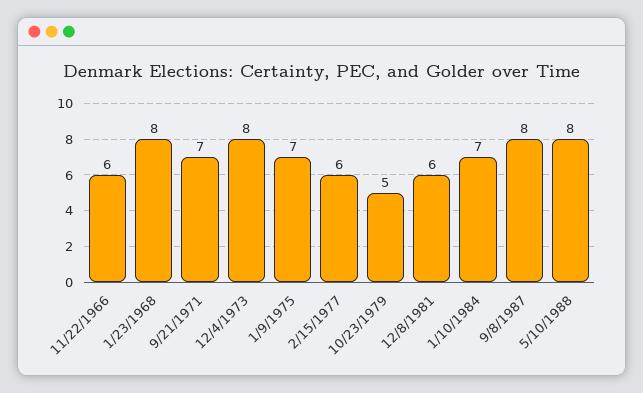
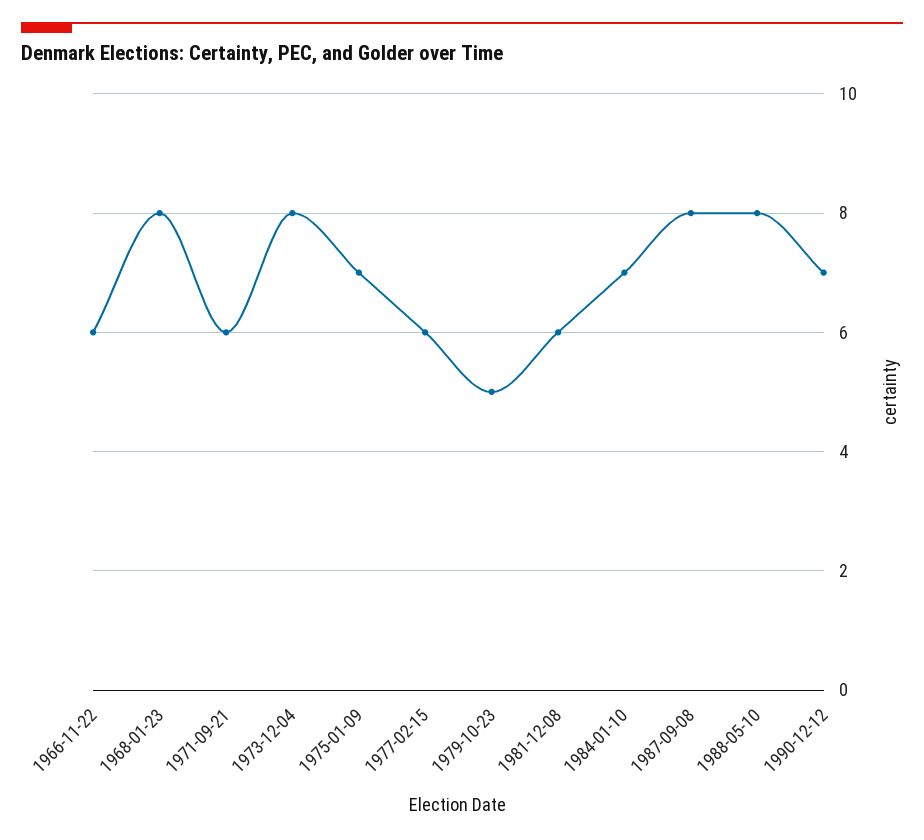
9/21/1971: 7 -> 6
1990-12-12: none -> 7

